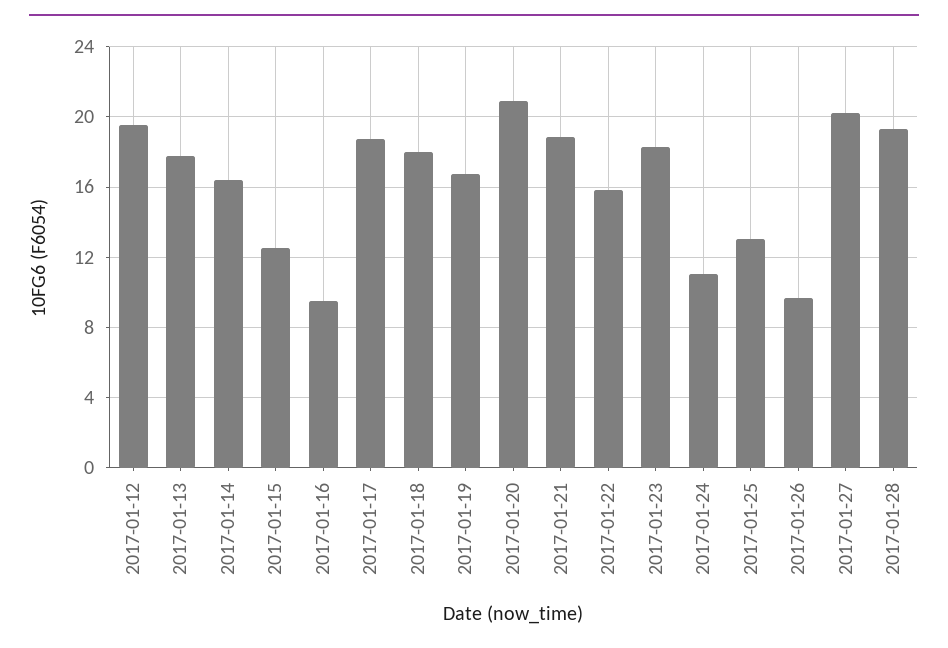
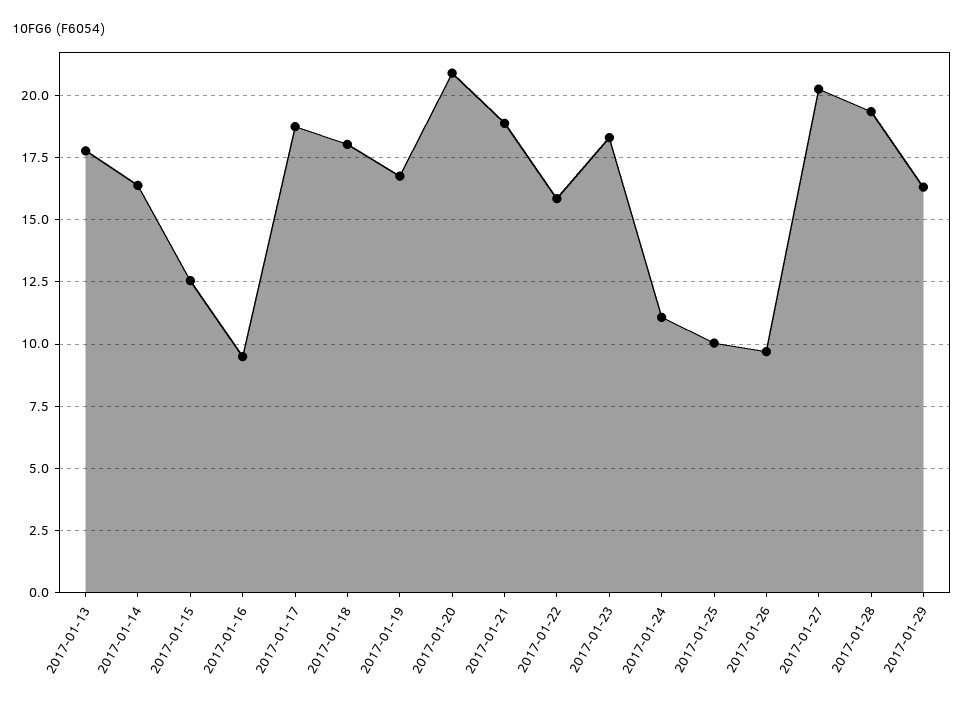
2017-01-12: 19.5 -> none
2017-01-25: 13 -> 10
2017-01-29: none -> 16.25

